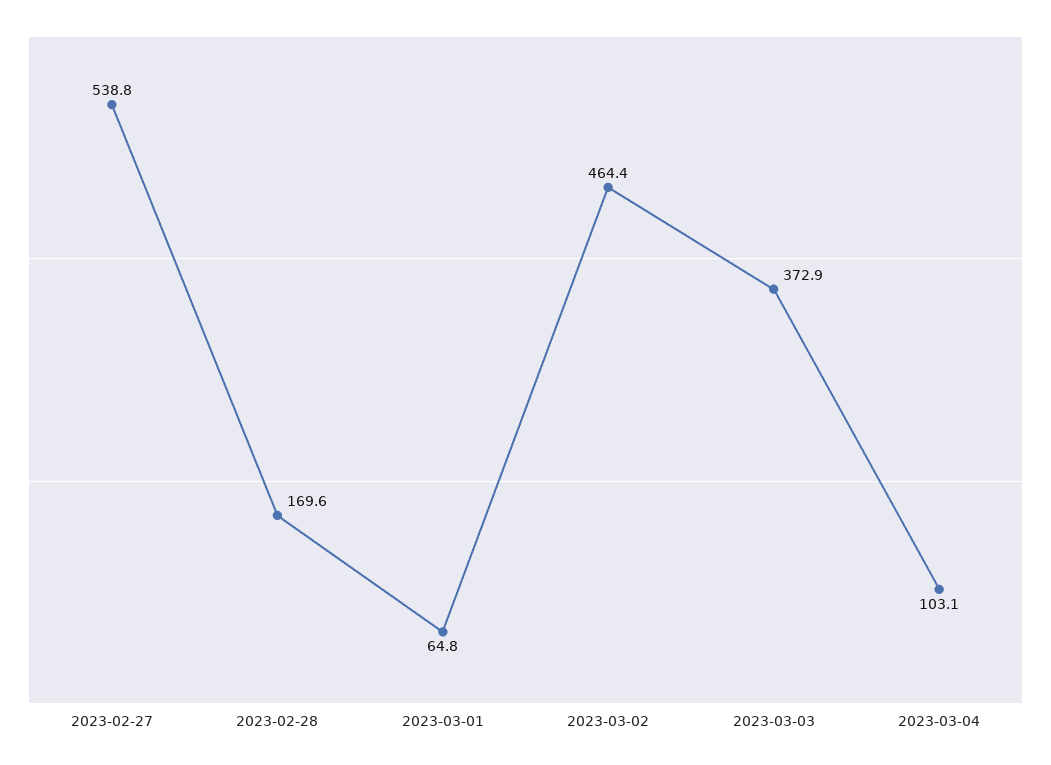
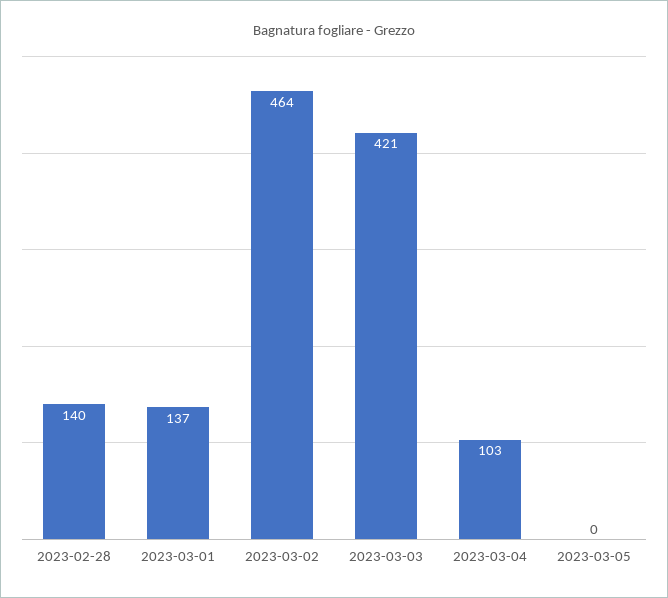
2023-02-27: 538.8 -> none
2023-02-28: 169.6 -> 140
2023-03-01: 64.8 -> 137
2023-03-03: 372.9 -> 421
2023-03-05: none -> 0

